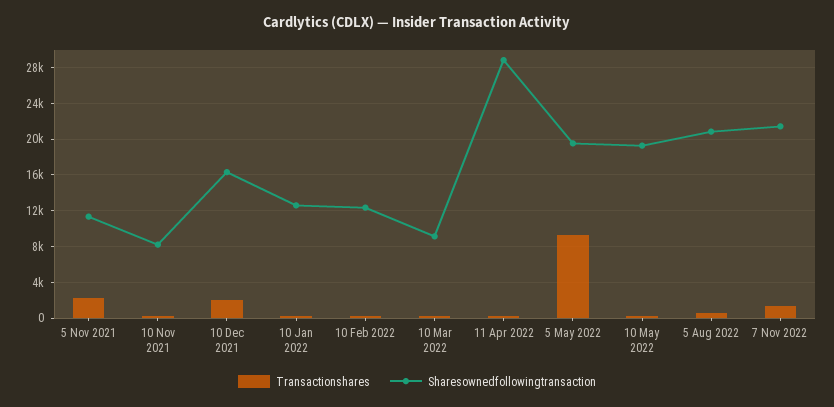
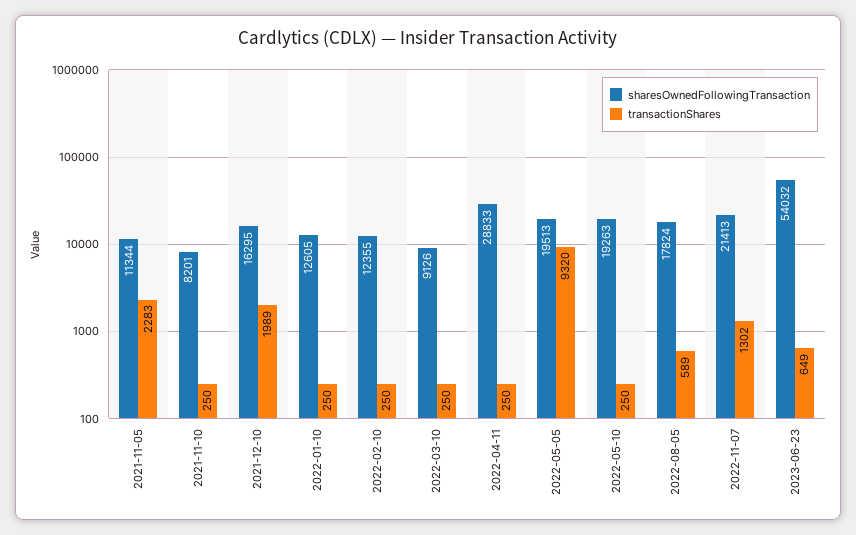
Sharesownedfollowingtransaction, 5 Aug 2022: 21000 -> 17824
Sharesownedfollowingtransaction, 2023-06-23: none -> 54032
Transactionshares, 2023-06-23: none -> 649

